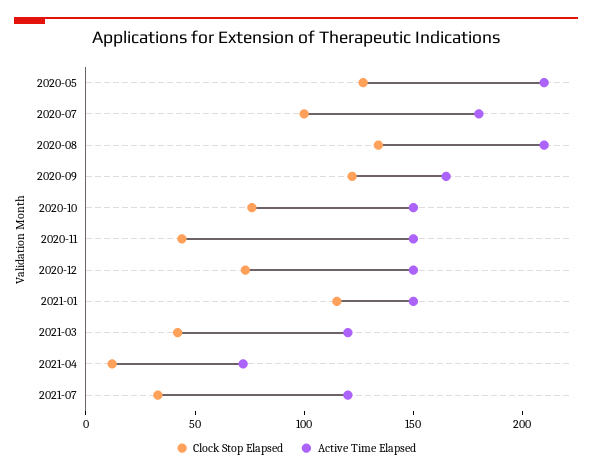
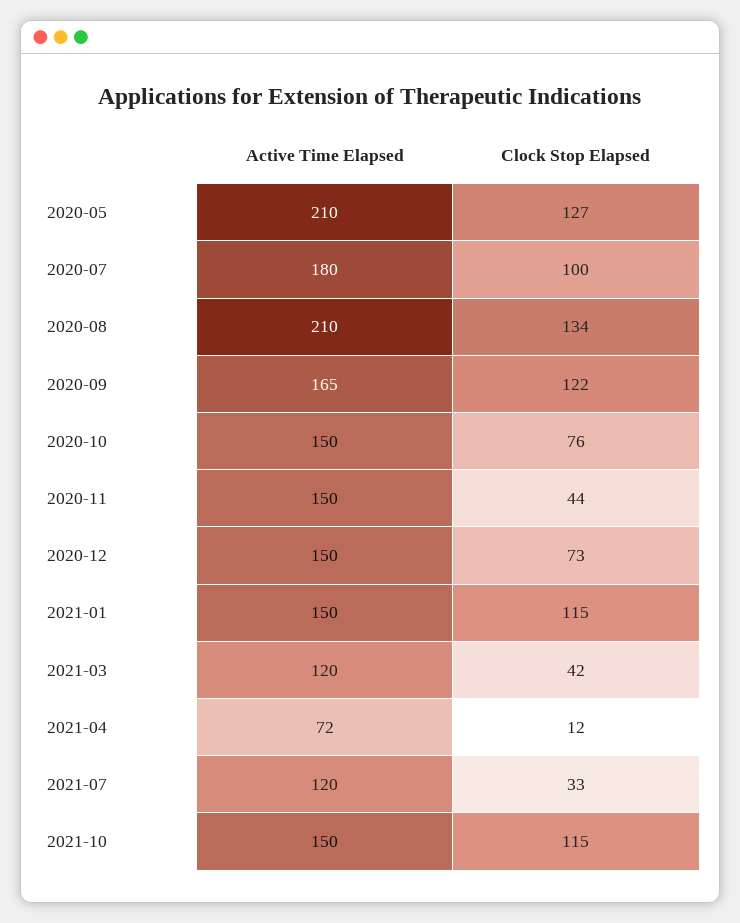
Active Time Elapsed, 2021-10: none -> 150
Clock Stop Elapsed, 2021-10: none -> 115

